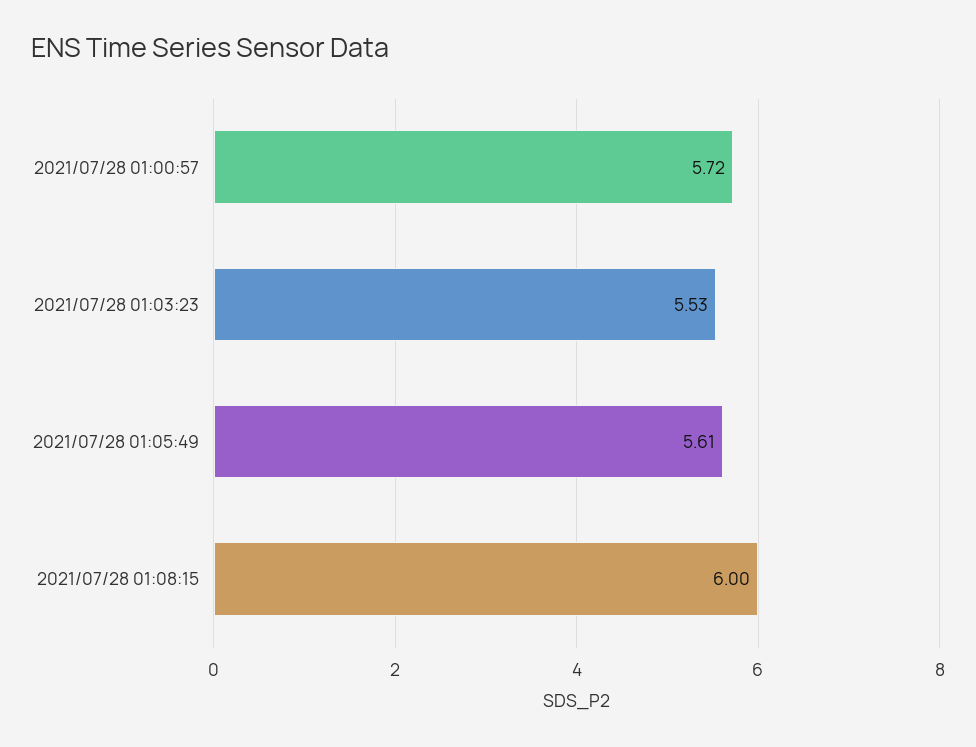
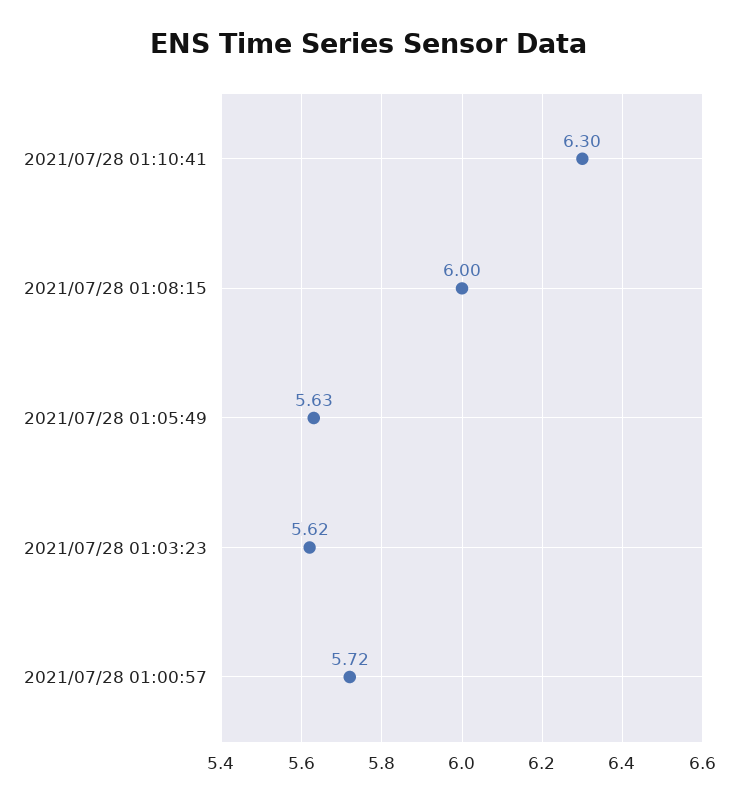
2021/07/28 01:03:23: 5.53 -> 5.62
2021/07/28 01:05:49: 5.61 -> 5.63
2021/07/28 01:10:41: none -> 6.3

